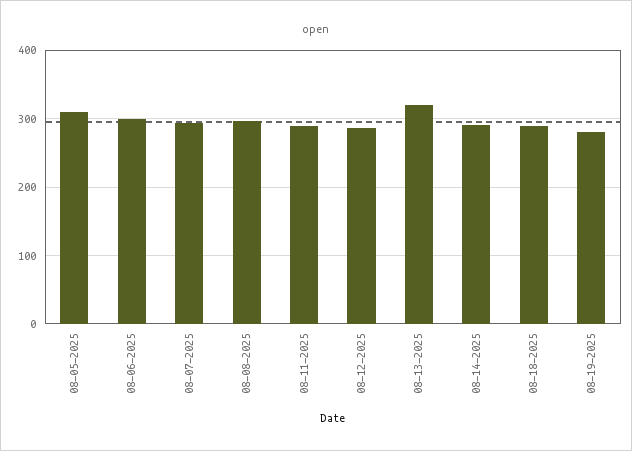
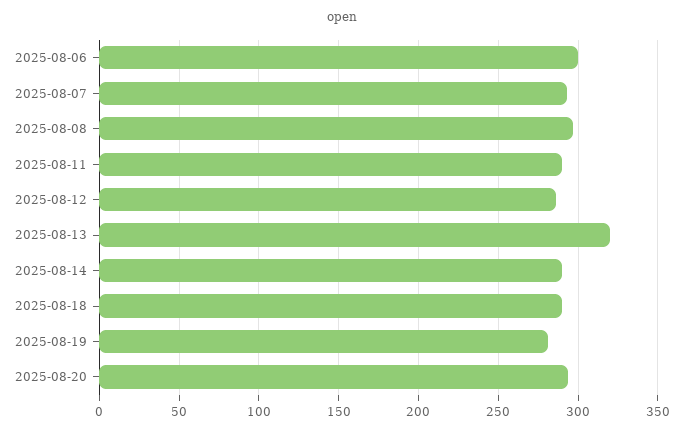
08-05-2025: 310 -> none
2025-08-20: none -> 295

